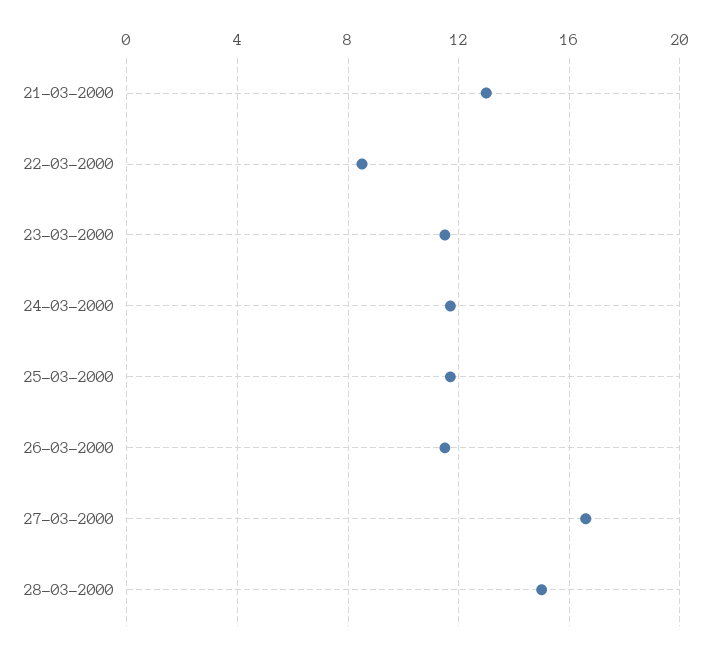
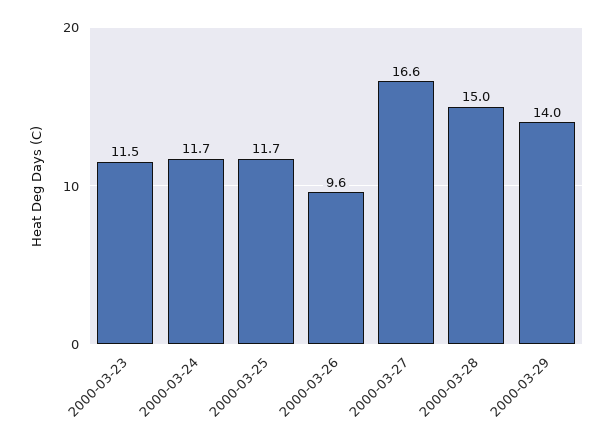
21-03-2000: 13 -> none
22-03-2000: 8.5 -> none
26-03-2000: 11.5 -> 9.6
2000-03-29: none -> 14

